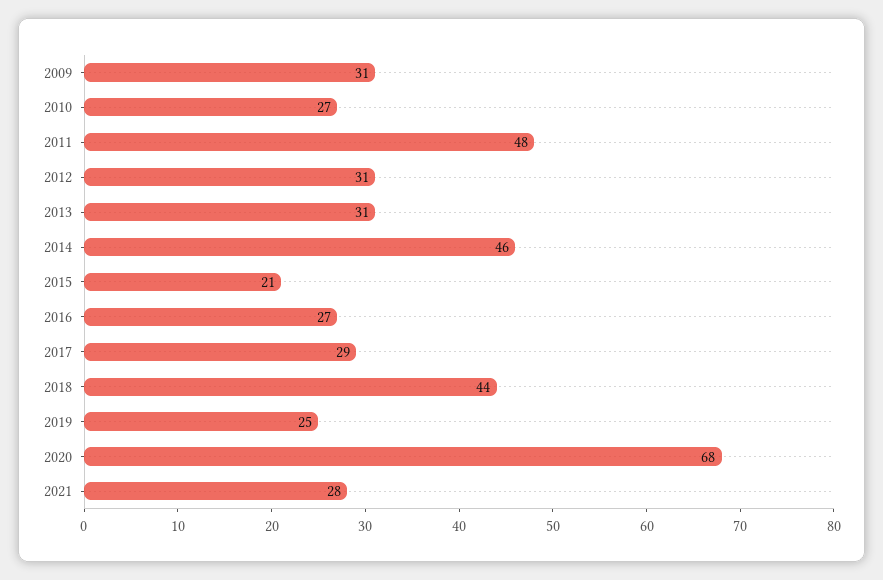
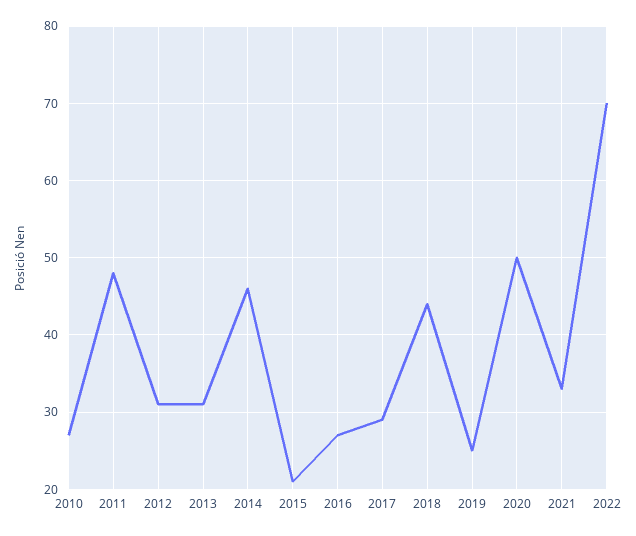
2009: 31 -> none
2020: 68 -> 50
2021: 28 -> 33
2022: none -> 70

